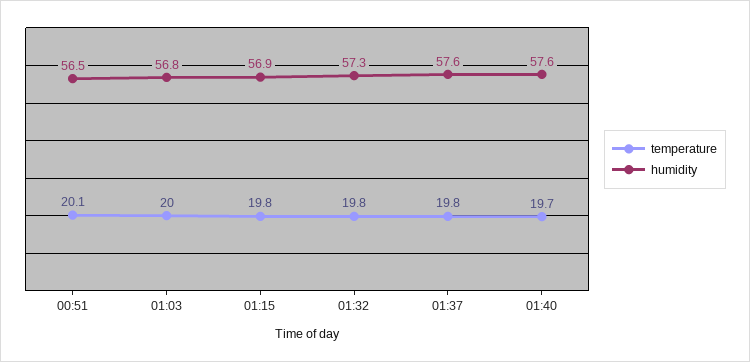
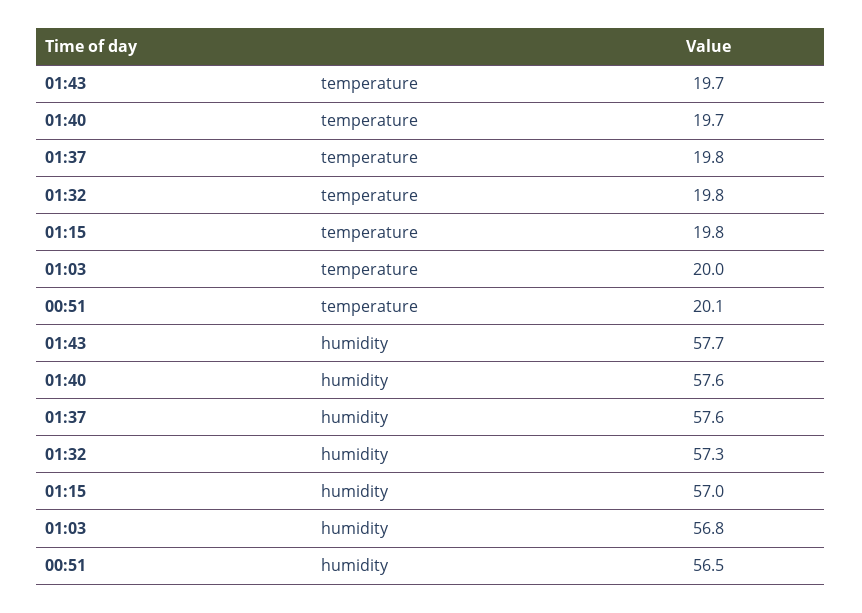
humidity, 01:15: 56.9 -> 57
temperature, 01:43: none -> 19.7
humidity, 01:43: none -> 57.7

